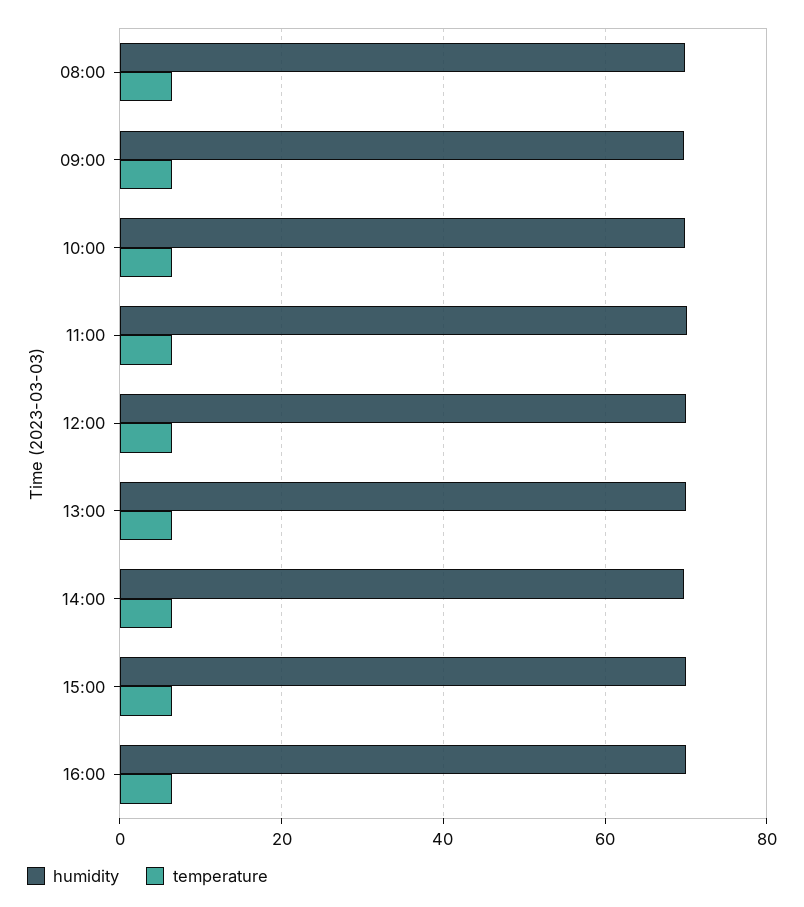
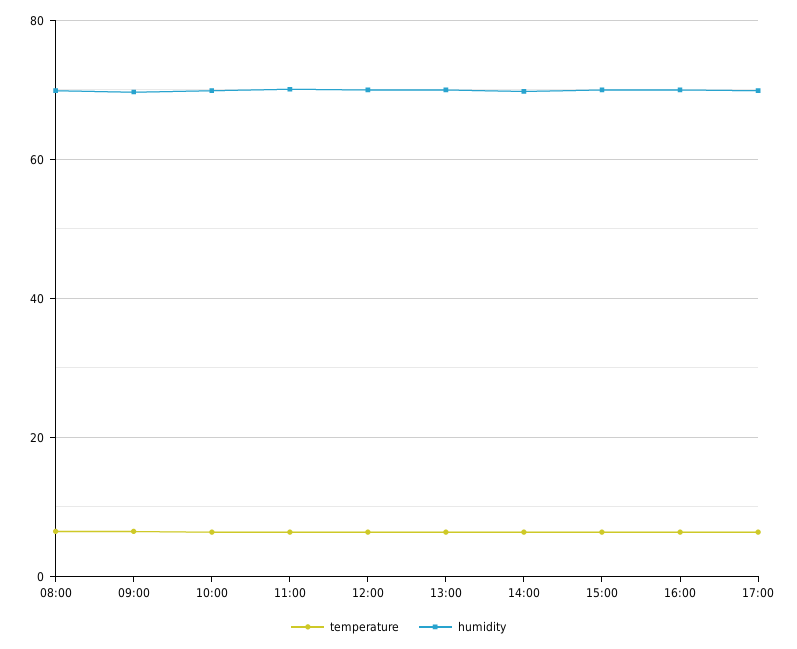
temperature, 17:00: none -> 6
humidity, 17:00: none -> 70

